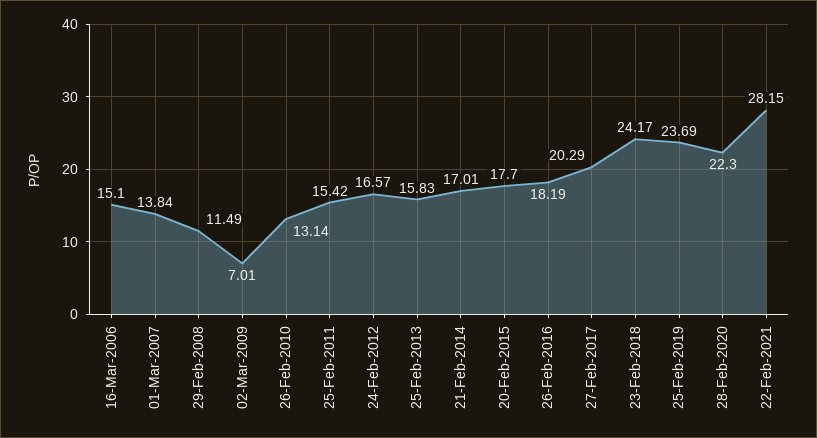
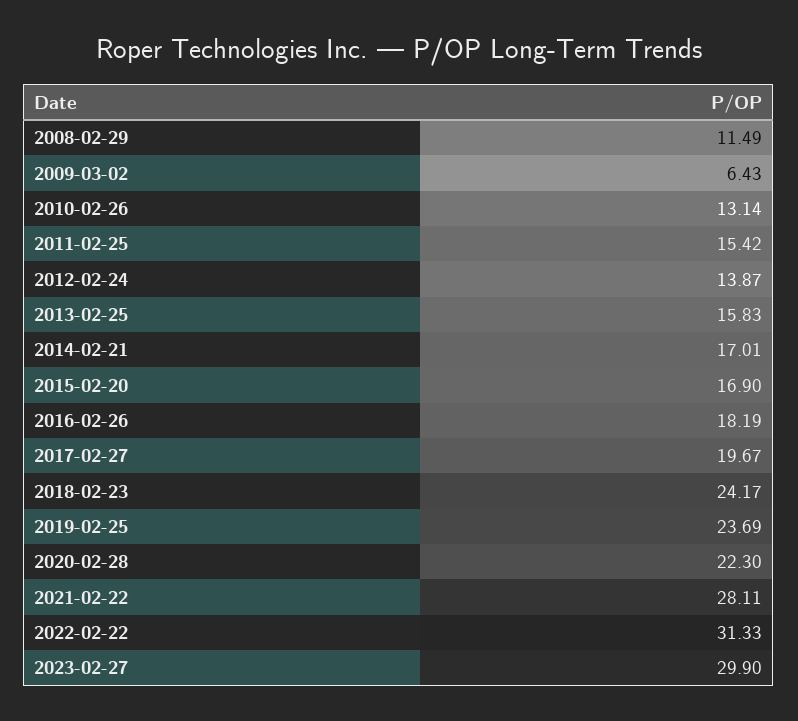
16-Mar-2006: 15.1 -> none
01-Mar-2007: 13.84 -> none
02-Mar-2009: 7.01 -> 6.43
24-Feb-2012: 16.57 -> 13.87
20-Feb-2015: 17.7 -> 16.9
27-Feb-2017: 20.29 -> 19.67
22-Feb-2021: 28.15 -> 28.11
2022-02-22: none -> 31.33
2023-02-27: none -> 29.9

